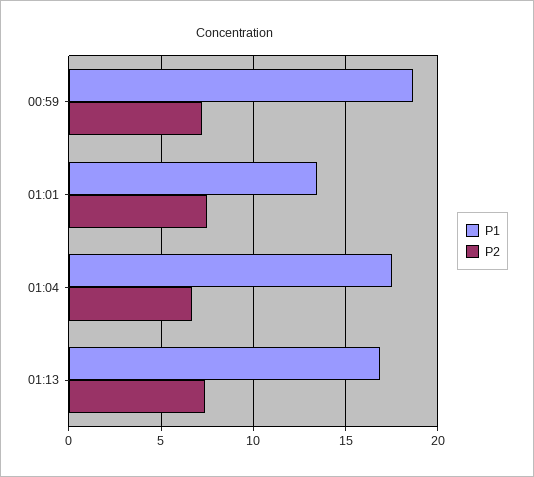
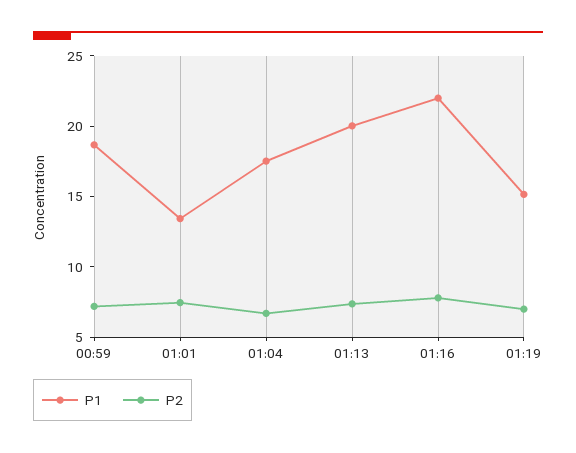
P1, 01:13: 17 -> 20
P1, 01:16: none -> 22
P2, 01:16: none -> 8
P1, 01:19: none -> 15
P2, 01:19: none -> 7

